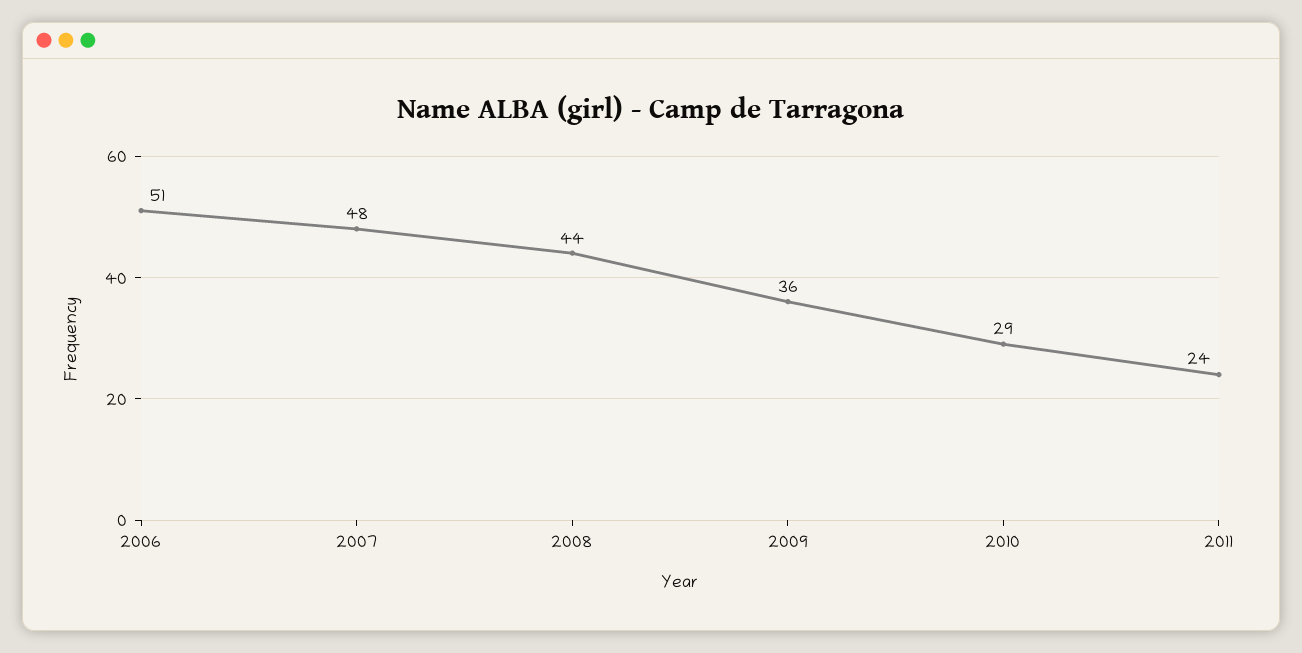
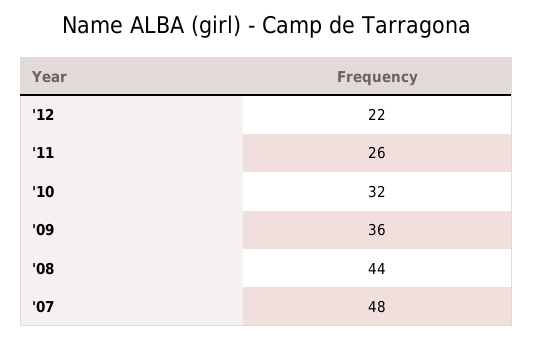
2006: 51 -> none
2010: 29 -> 32
2011: 24 -> 26
'12: none -> 22

